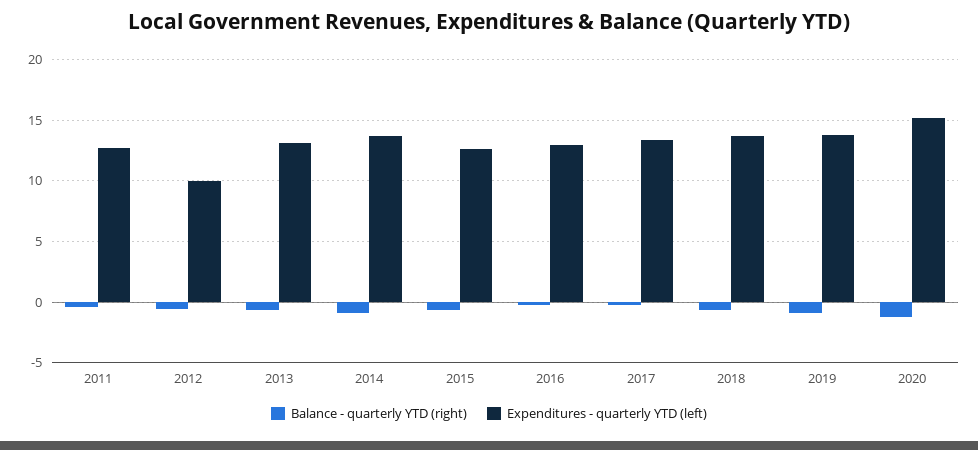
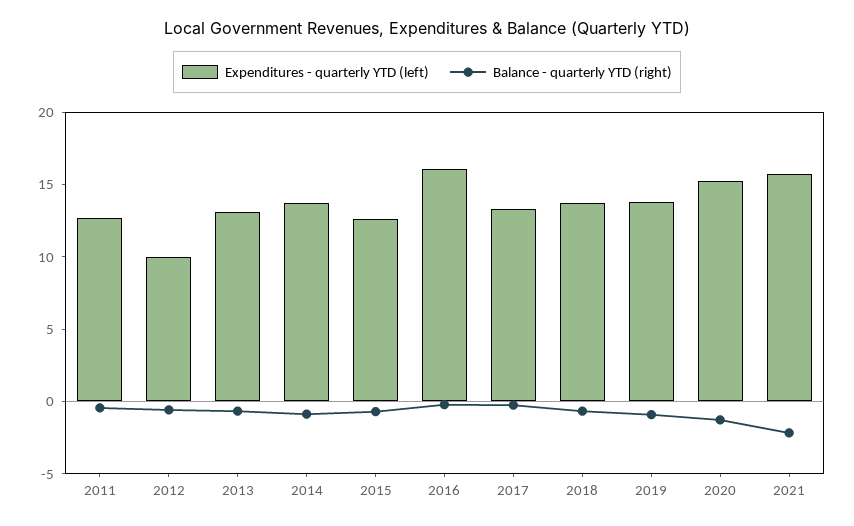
Expenditures - quarterly YTD (left), 2016: 13 -> 16
Expenditures - quarterly YTD (left), 2021: none -> 16
Balance - quarterly YTD (right), 2021: none -> -2

